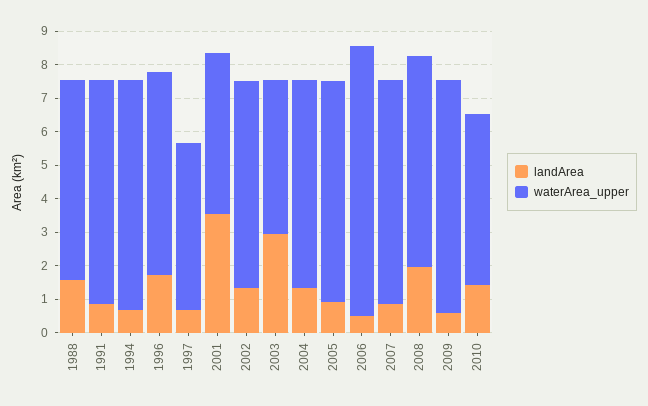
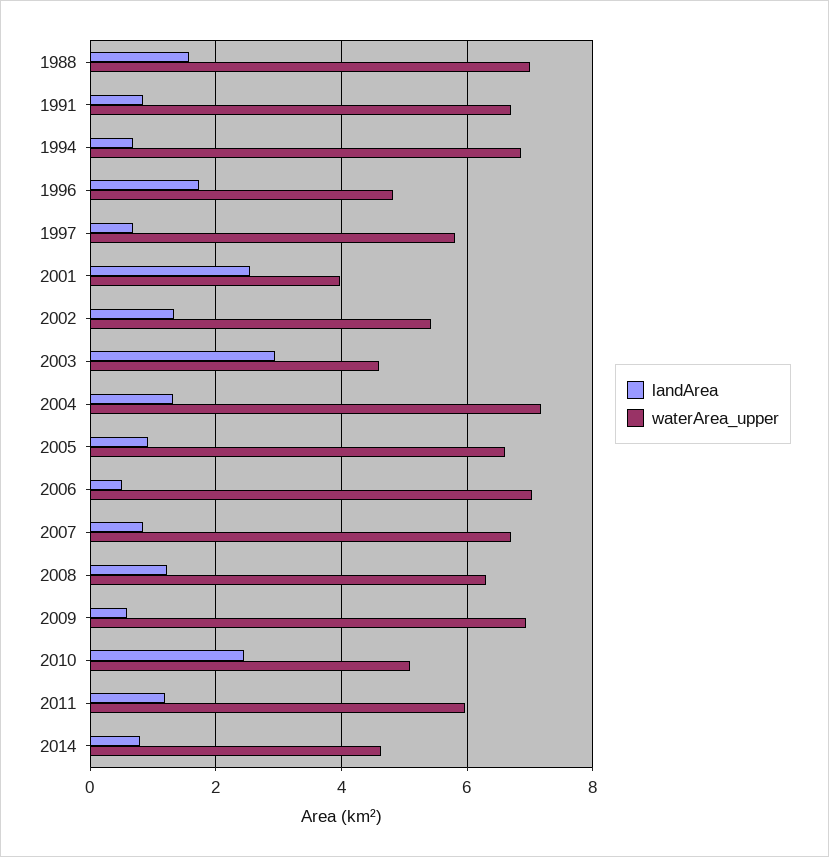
waterArea_upper, 1988: 6 -> 7
waterArea_upper, 1996: 6 -> 4.8
waterArea_upper, 1997: 5 -> 5.8
landArea, 2001: 3.5 -> 2.6
waterArea_upper, 2001: 4.75 -> 4
waterArea_upper, 2002: 6.25 -> 5.4
waterArea_upper, 2004: 6.25 -> 7.2
waterArea_upper, 2006: 8 -> 7
landArea, 2008: 2 -> 1.2
landArea, 2010: 1.5 -> 2.4
landArea, 2011: none -> 1.2
waterArea_upper, 2011: none -> 6
landArea, 2014: none -> 0.8
waterArea_upper, 2014: none -> 4.6

